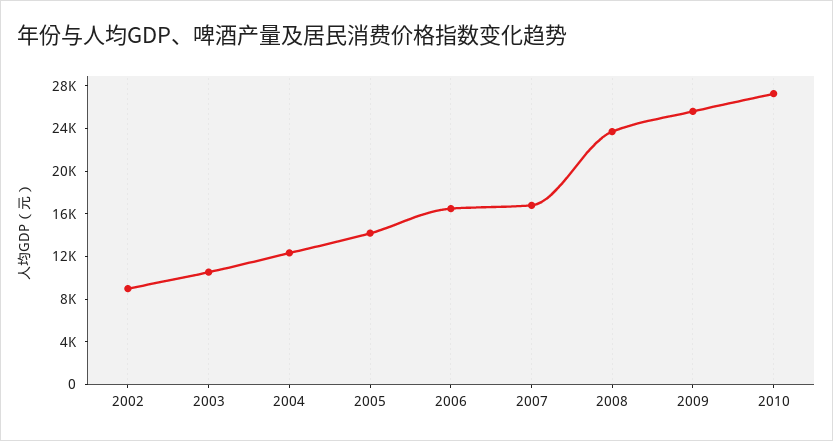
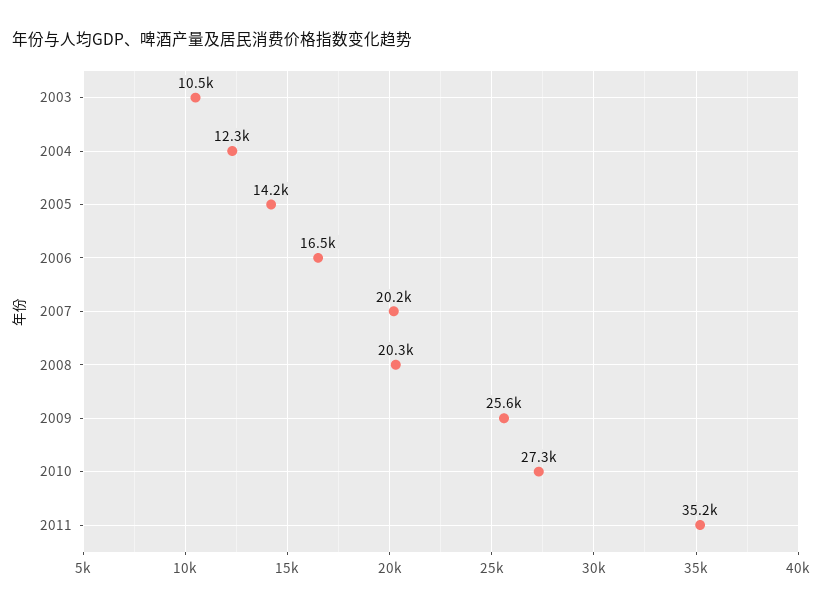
2002: 9000 -> none
2007: 17000 -> 20200
2008: 24000 -> 20300
2011: none -> 35200

